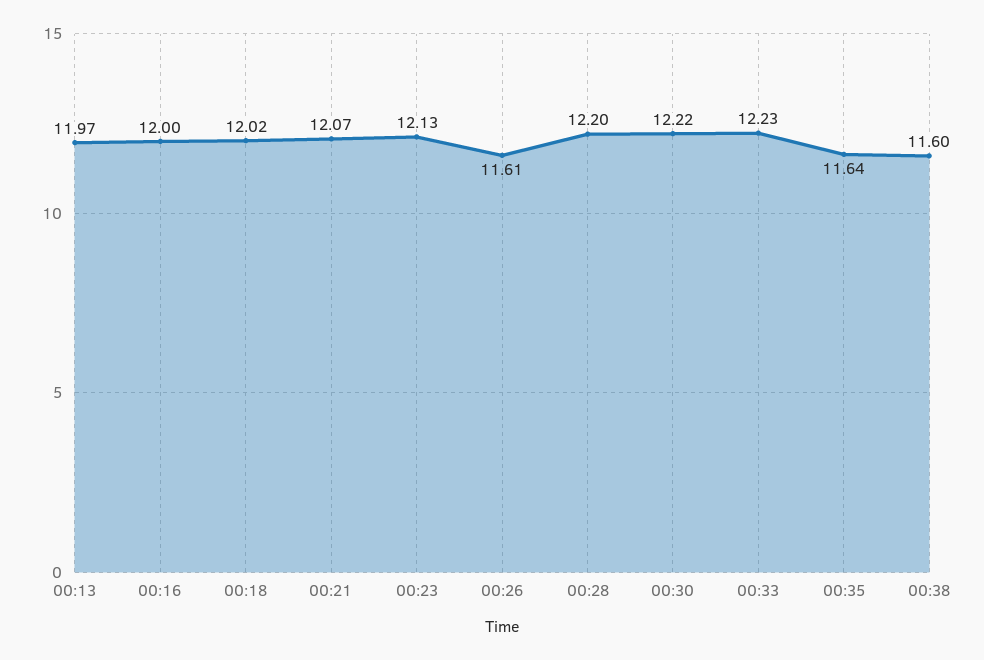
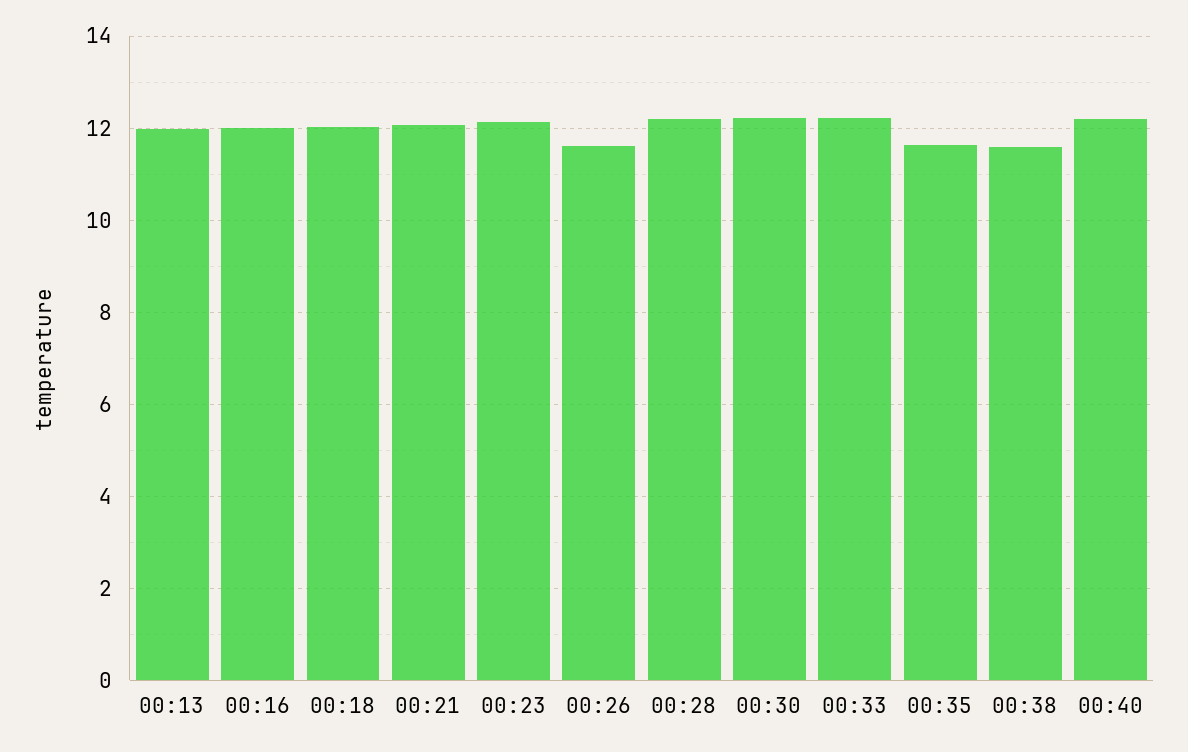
00:40: none -> 12.2

